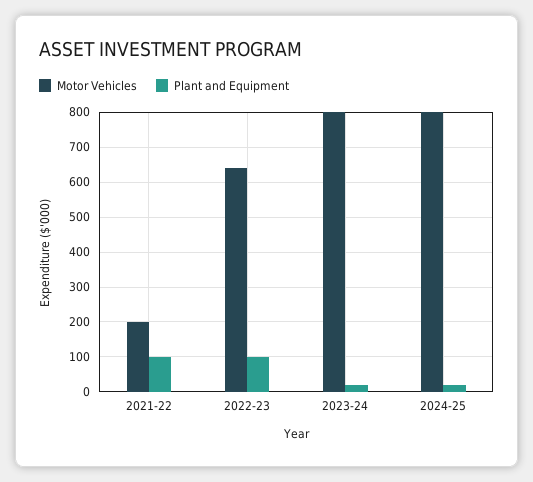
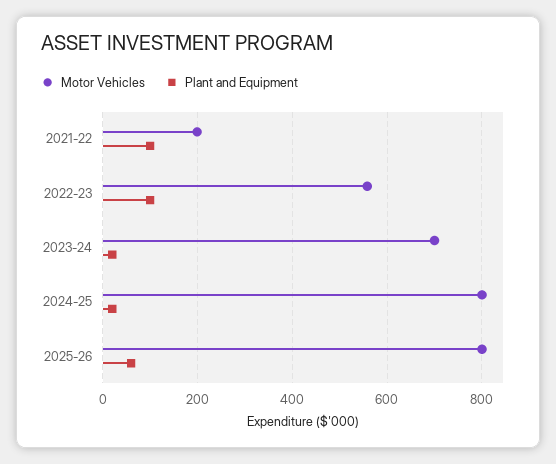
Motor Vehicles, 2022-23: 640 -> 560
Motor Vehicles, 2023-24: 800 -> 700
Motor Vehicles, 2025-26: none -> 800
Plant and Equipment, 2025-26: none -> 60

